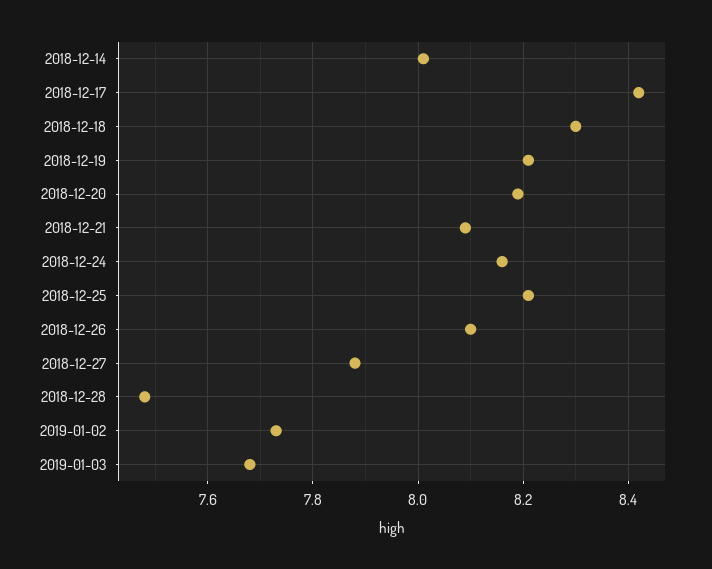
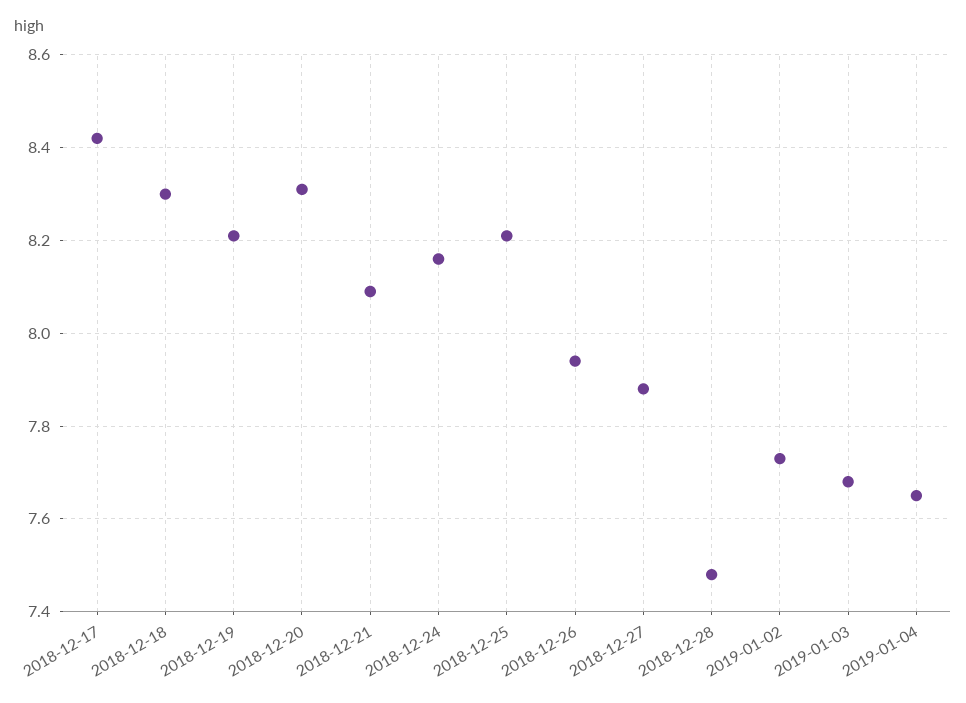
2018-12-14: 8 -> none
2018-12-20: 8.2 -> 8.3
2018-12-26: 8.1 -> 7.95
2019-01-04: none -> 7.65

